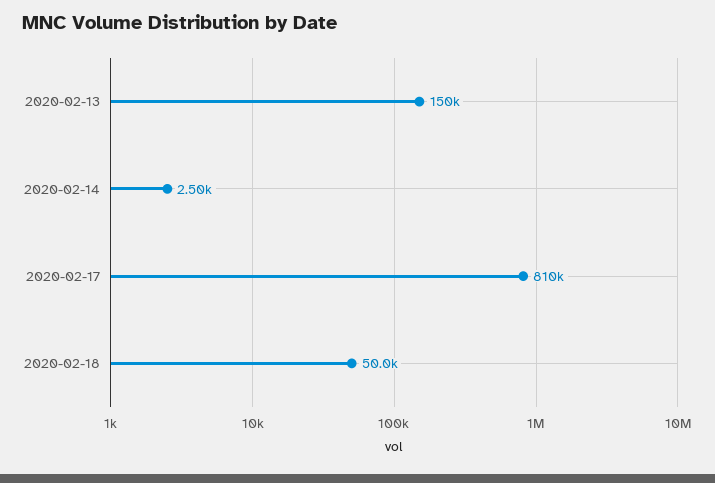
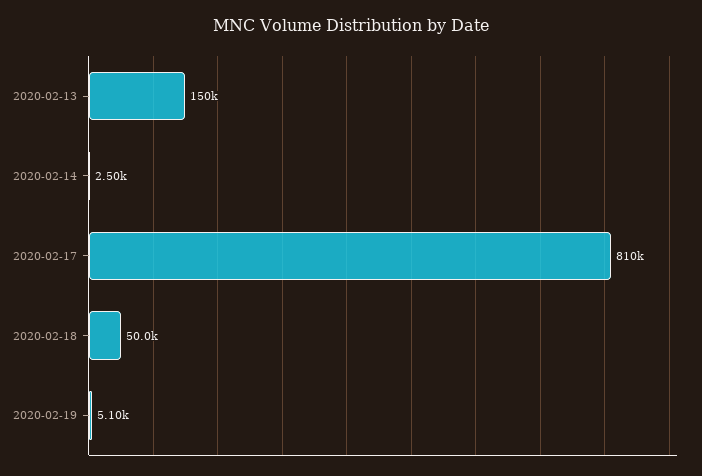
2020-02-19: none -> 5100

